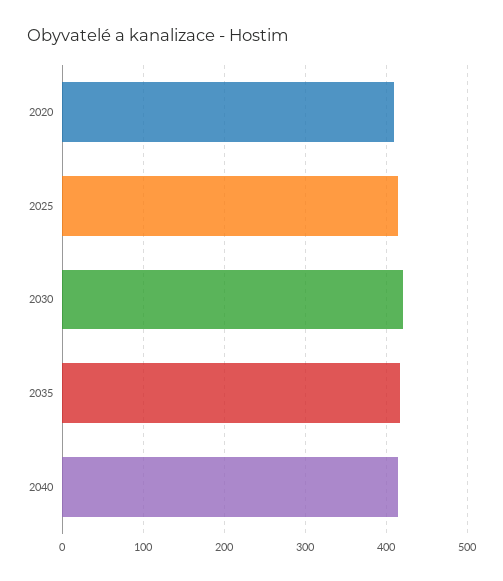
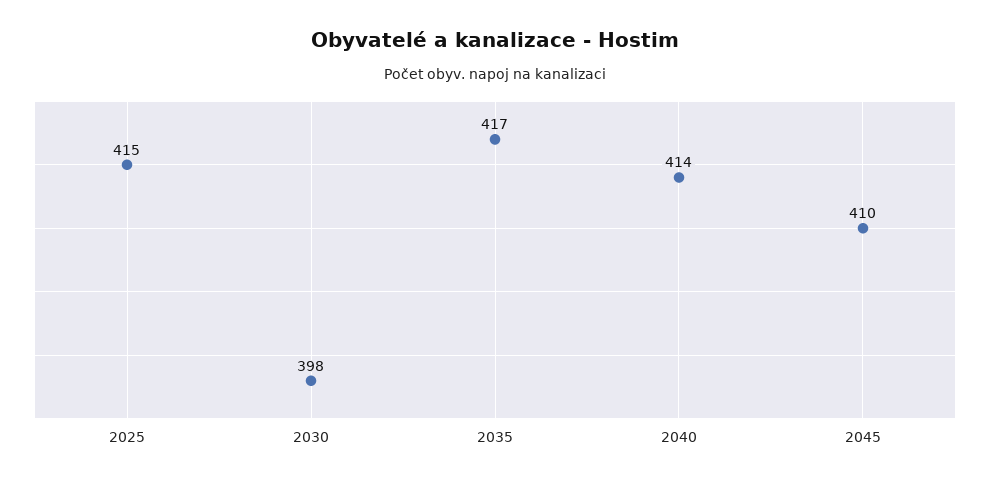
2020: 410 -> none
2030: 420 -> 398
2045: none -> 410

